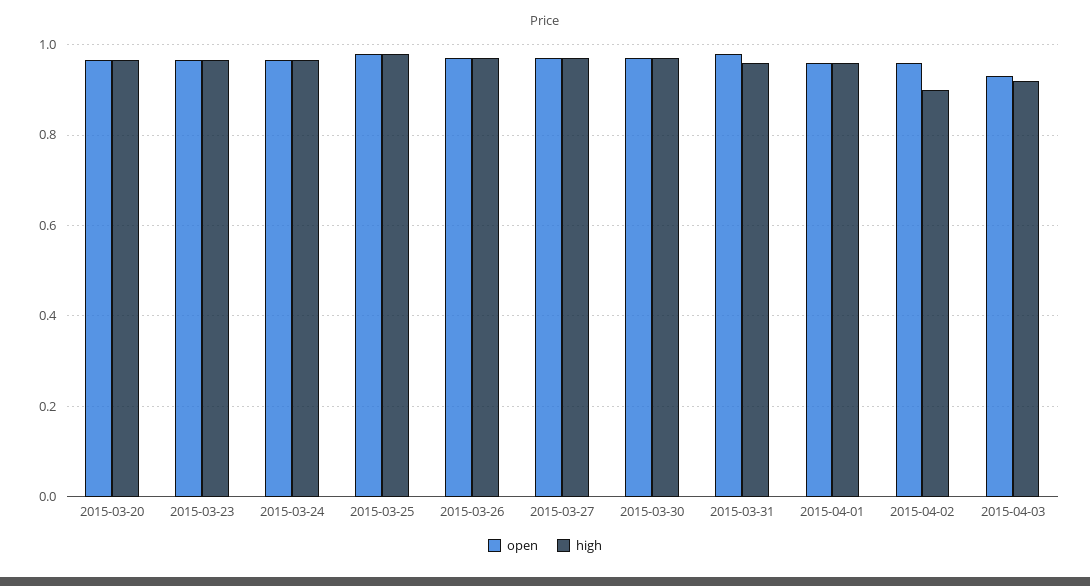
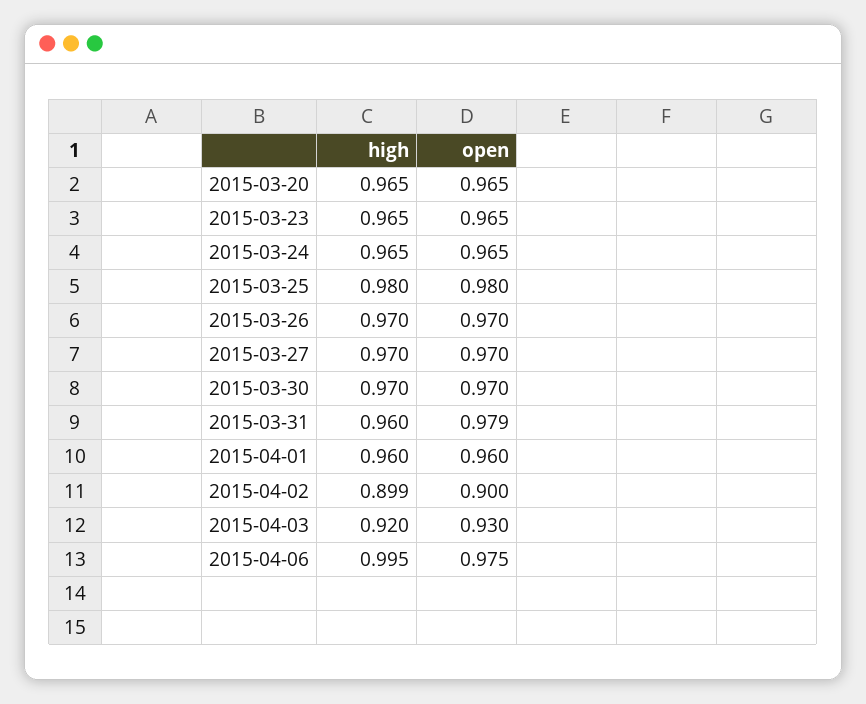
open, 2015-04-02: 0.96 -> 0.9
high, 2015-04-06: none -> 0.995
open, 2015-04-06: none -> 0.975

